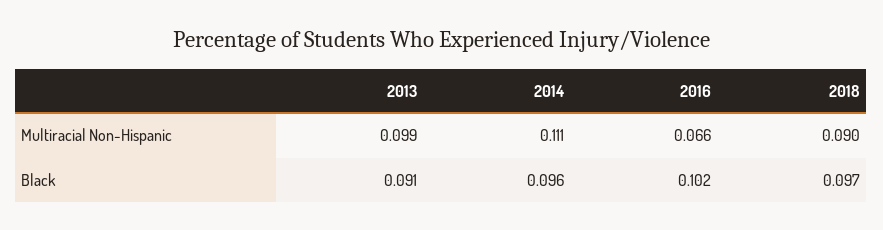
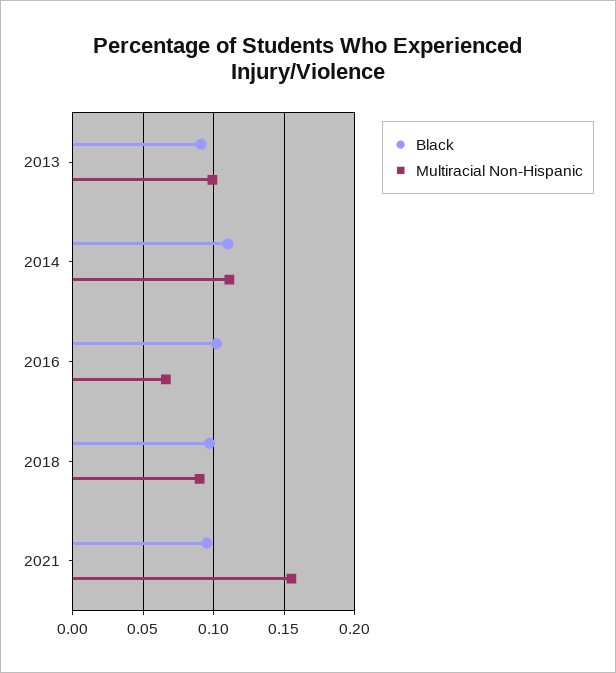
Black, 2014: 0.096 -> 0.11
Black, 2021: none -> 0.095
Multiracial Non-Hispanic, 2021: none -> 0.155

